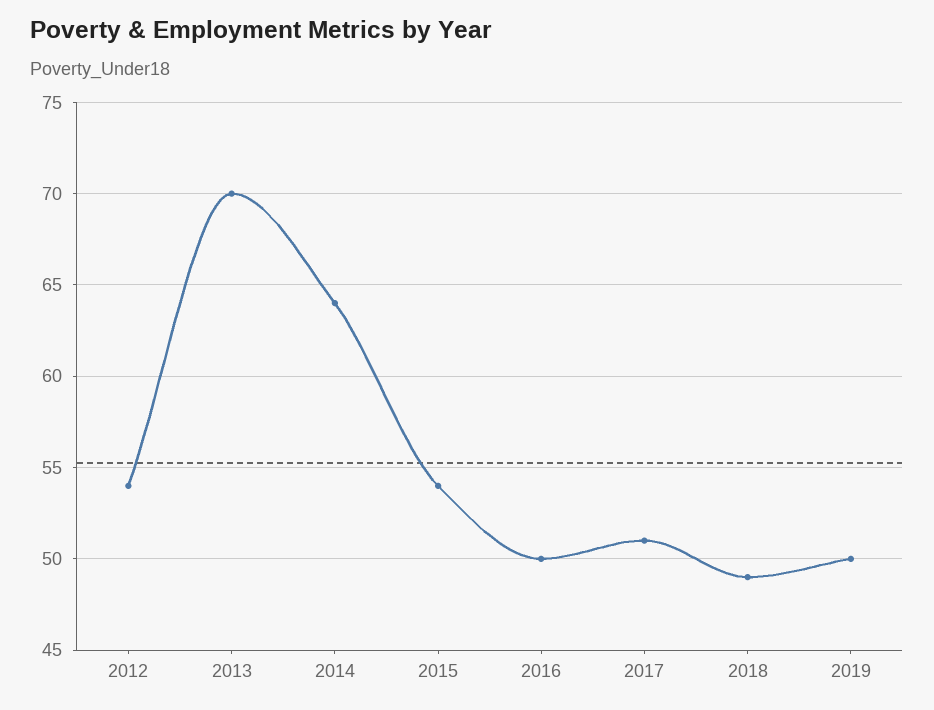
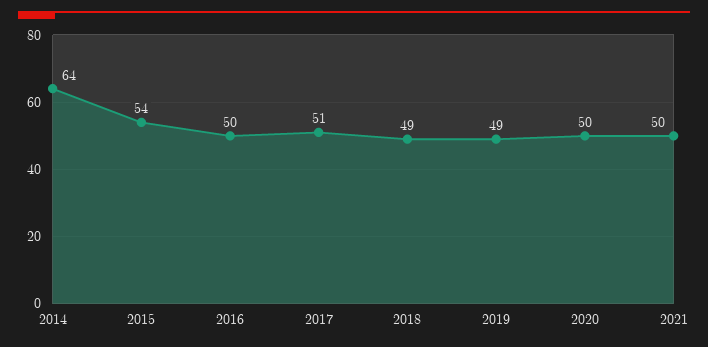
2012: 54 -> none
2013: 70 -> none
2019: 50 -> 49
2020: none -> 50
2021: none -> 50

